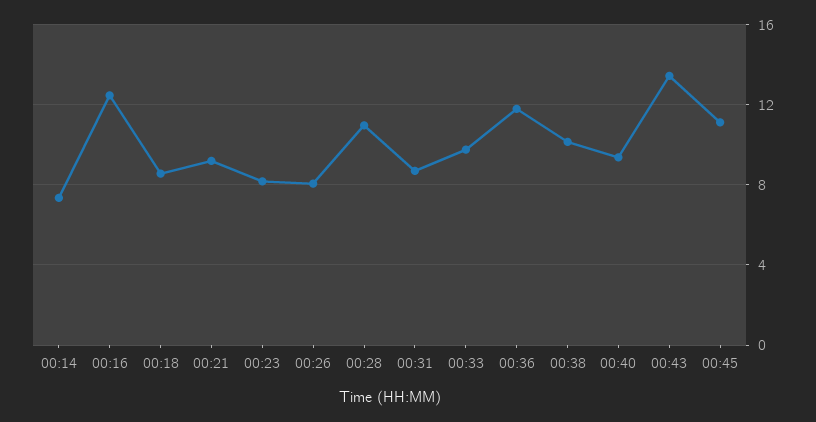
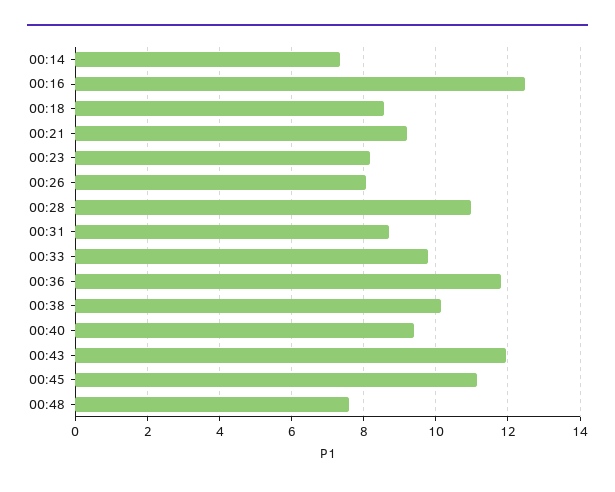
00:43: 13.5 -> 12
00:48: none -> 7.6

